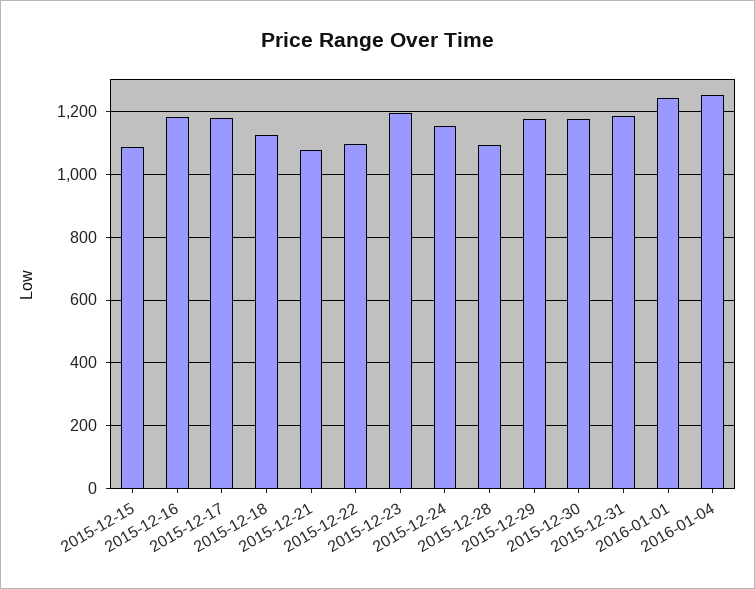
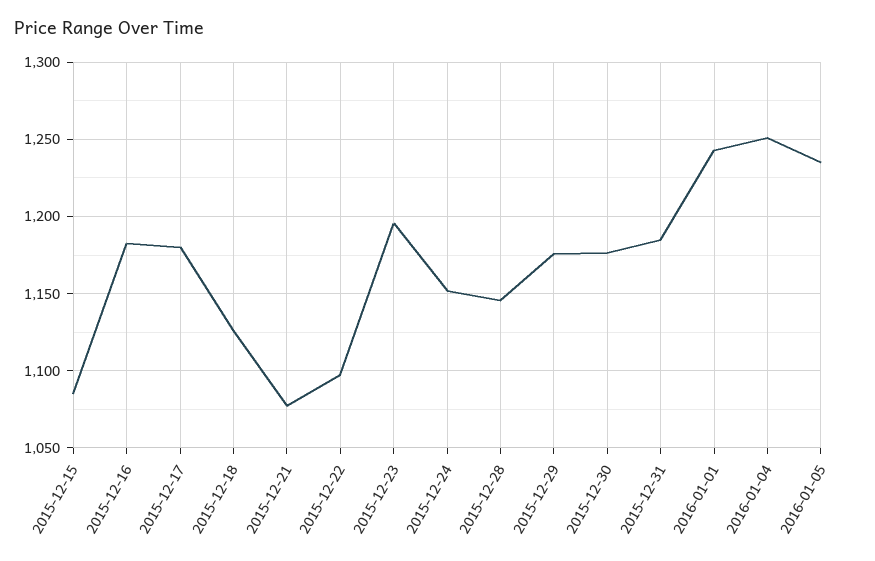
2015-12-28: 1100 -> 1145
2016-01-05: none -> 1235

